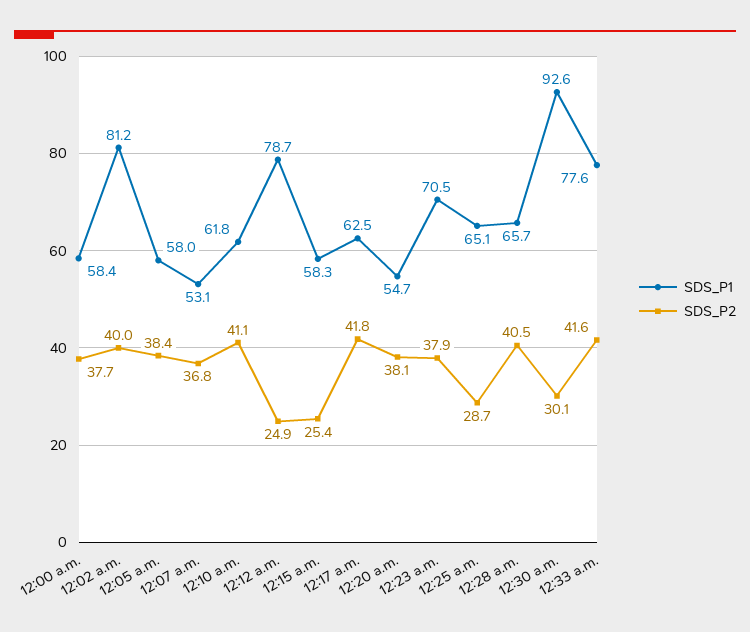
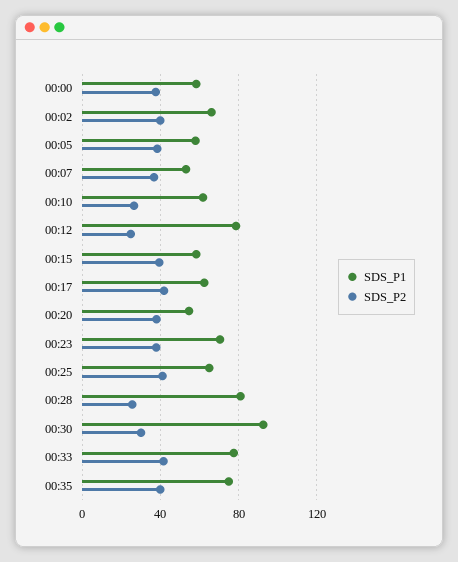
SDS_P1, 12:02 a.m.: 81.2 -> 65
SDS_P2, 12:10 a.m.: 41.1 -> 25
SDS_P2, 12:15 a.m.: 25.4 -> 40
SDS_P2, 12:25 a.m.: 28.7 -> 40
SDS_P1, 12:28 a.m.: 65.7 -> 80
SDS_P2, 12:28 a.m.: 40.5 -> 25
SDS_P1, 00:35: none -> 75
SDS_P2, 00:35: none -> 40

